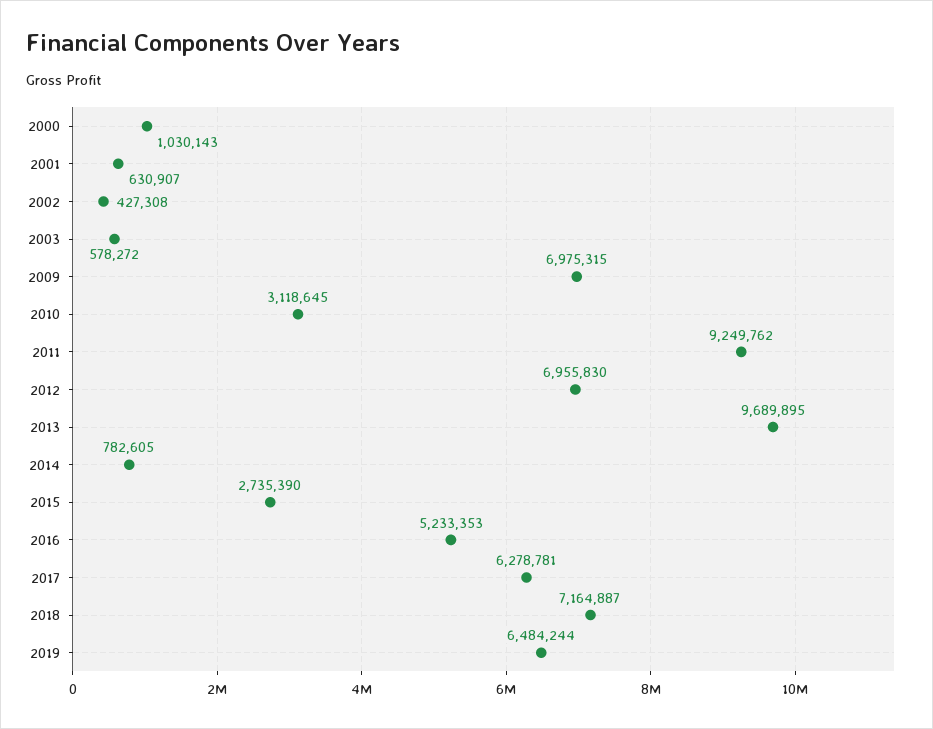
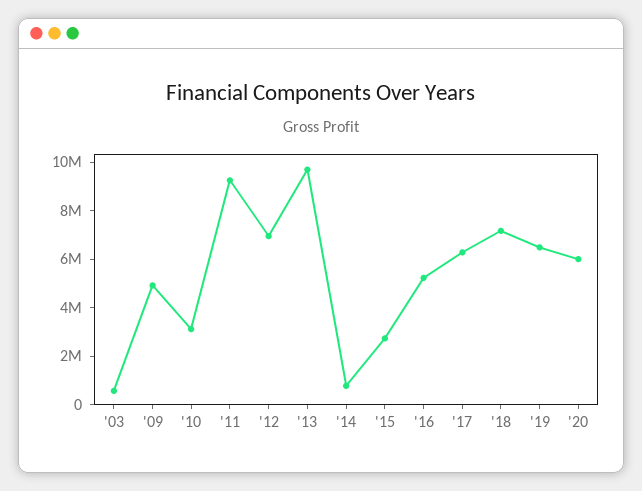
2000: 1030143 -> none
2001: 630907 -> none
2002: 427308 -> none
2009: 6975315 -> 5000000
'20: none -> 6000000

